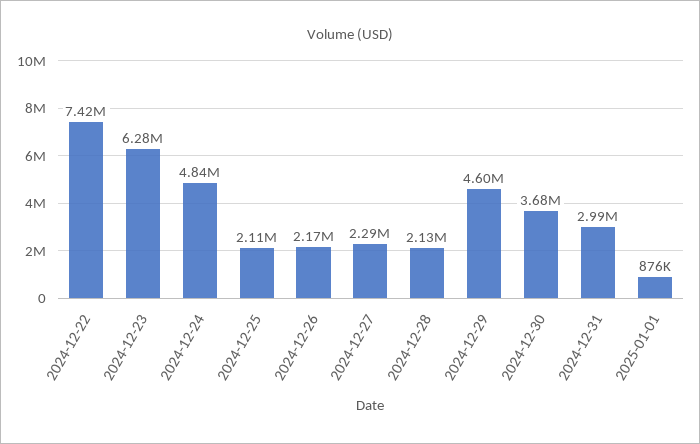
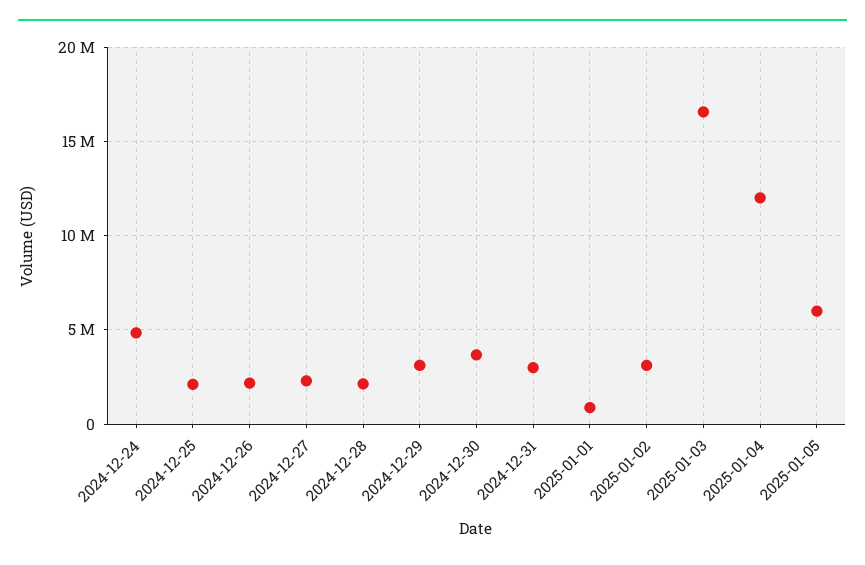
2024-12-22: 7420000 -> none
2024-12-23: 6280000 -> none
2024-12-29: 4600000 -> 3000000
2025-01-02: none -> 3000000
2025-01-03: none -> 16500000
2025-01-04: none -> 12000000
2025-01-05: none -> 6000000

